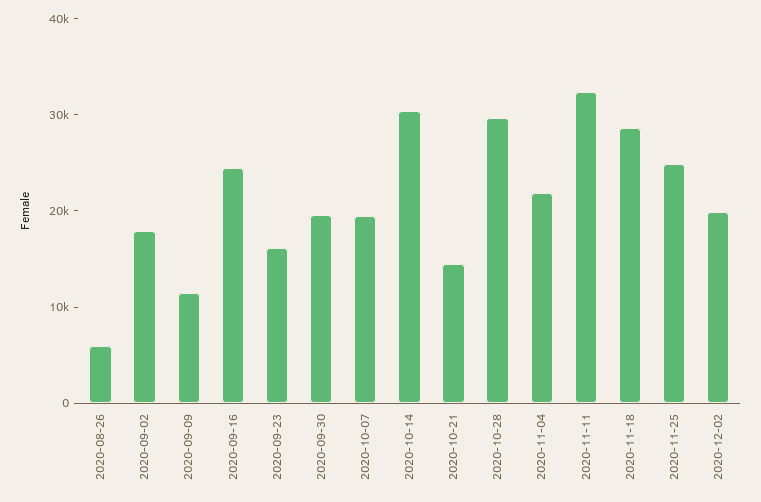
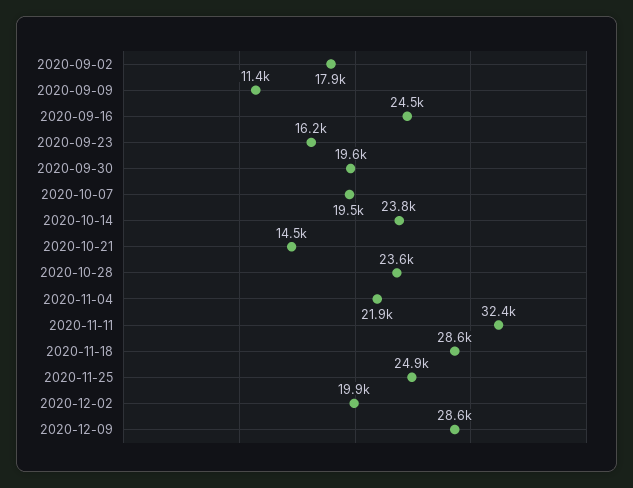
2020-08-26: 6000 -> none
2020-10-14: 30000 -> 23800
2020-10-28: 30000 -> 23600
2020-12-09: none -> 28600

